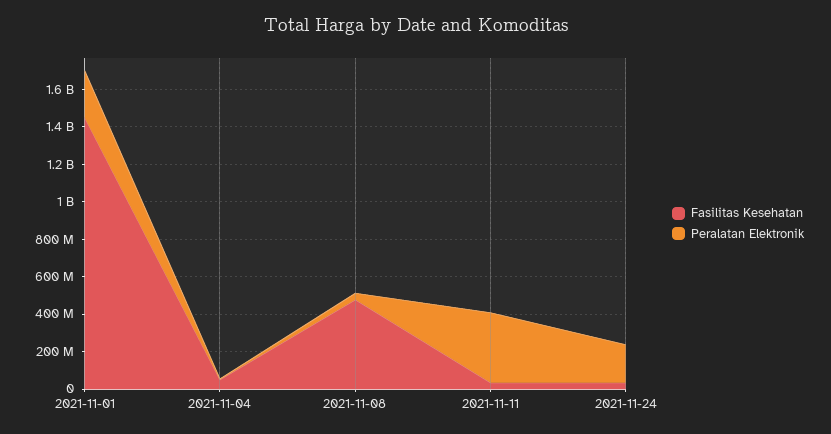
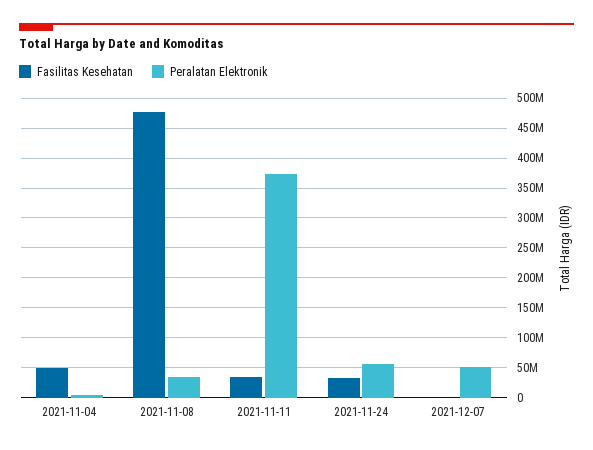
Fasilitas Kesehatan, 2021-11-01: 1450000000 -> none
Peralatan Elektronik, 2021-11-01: 250000000 -> none
Peralatan Elektronik, 2021-11-24: 200000000 -> 50000000
Fasilitas Kesehatan, 2021-12-07: none -> 0
Peralatan Elektronik, 2021-12-07: none -> 50000000

